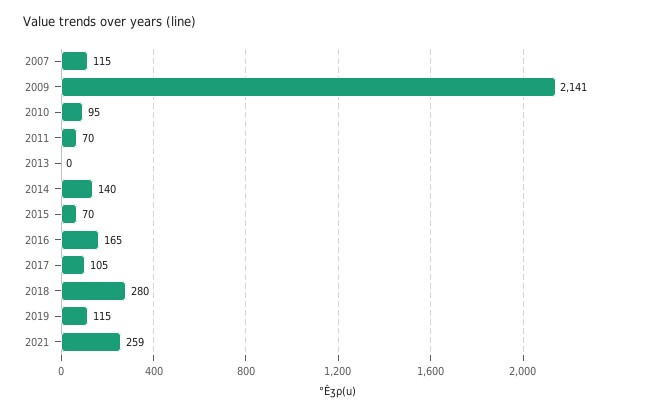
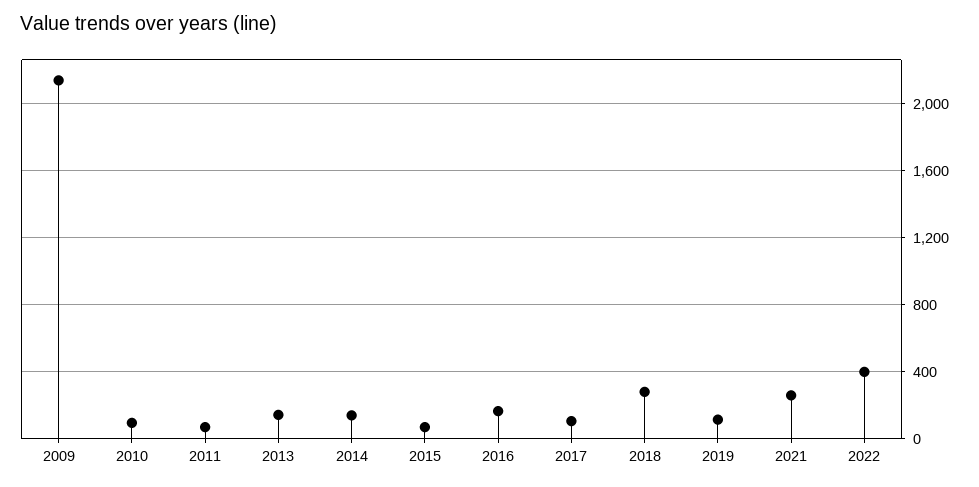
2007: 115 -> none
2013: 0 -> 150
2022: none -> 400

